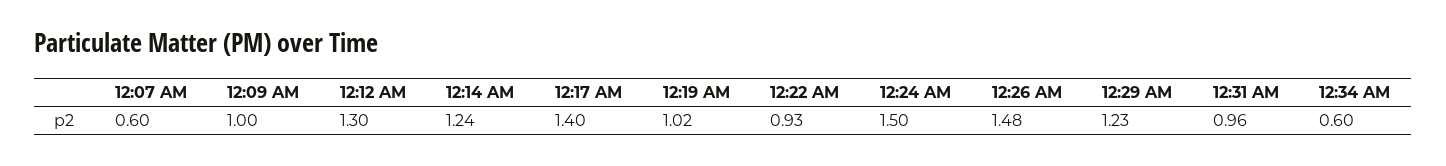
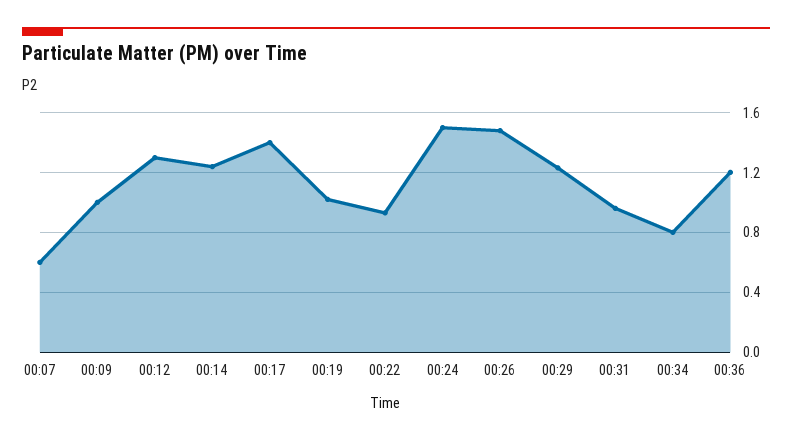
12:34 AM: 0.6 -> 0.8
00:36: none -> 1.2

